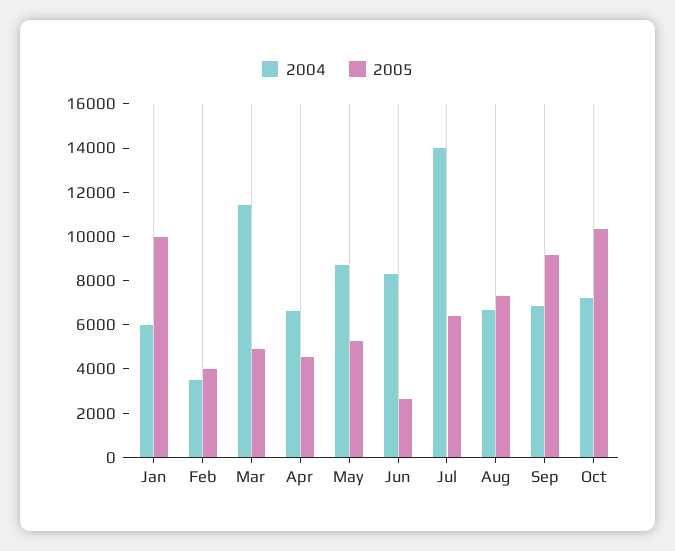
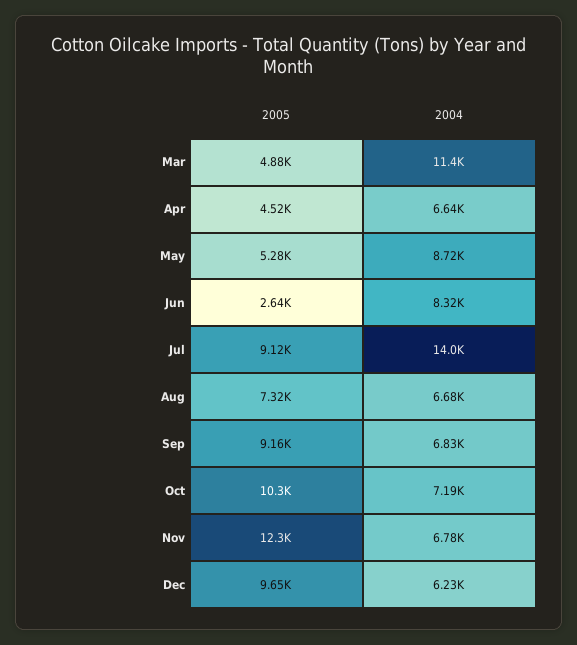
2004, Jan: 6000 -> none
2005, Jan: 10000 -> none
2004, Feb: 3500 -> none
2005, Feb: 4000 -> none
2005, Jul: 6500 -> 9120
2005, Nov: none -> 12300
2004, Nov: none -> 6780
2005, Dec: none -> 9650
2004, Dec: none -> 6230

